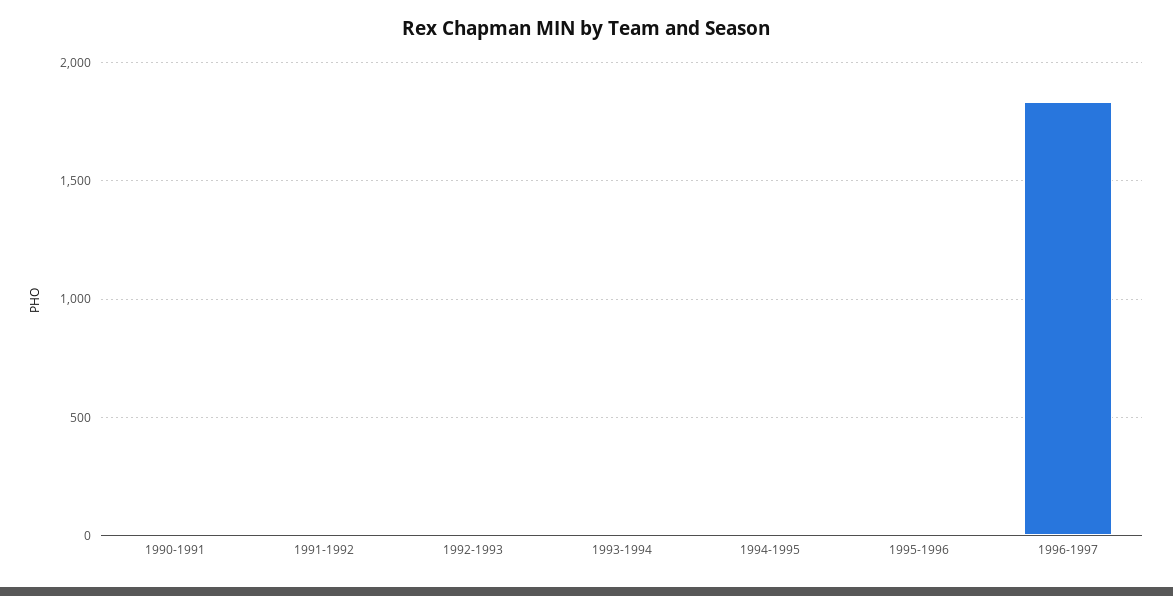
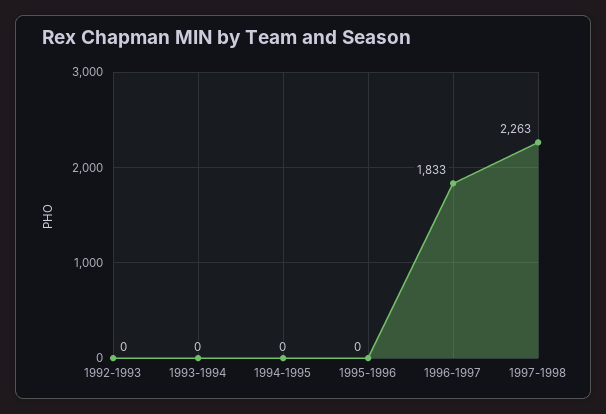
1990-1991: 0 -> none
1991-1992: 0 -> none
1997-1998: none -> 2263

